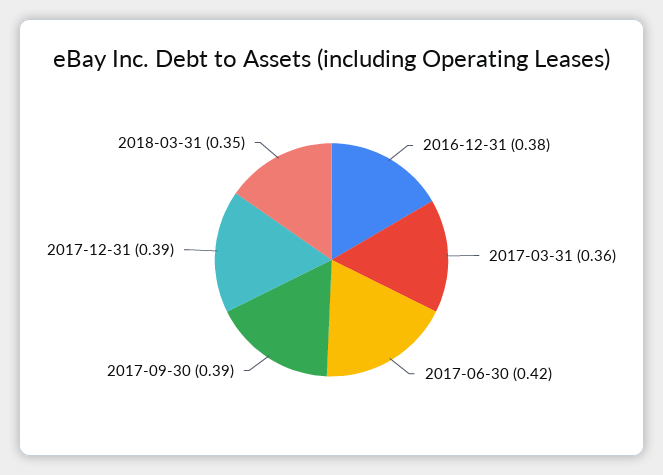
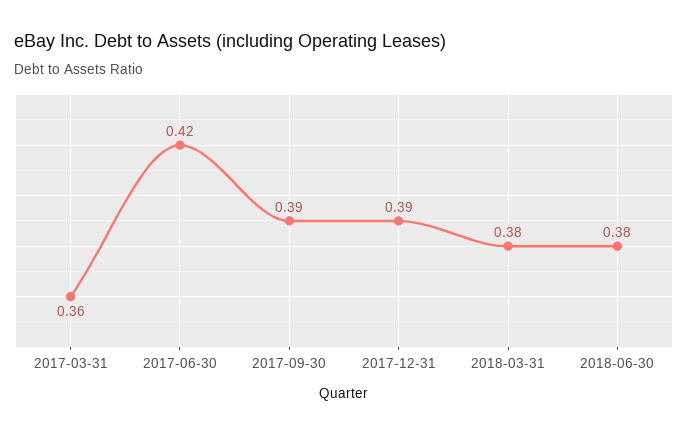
2016-12-31: 0.38 -> none
2018-03-31: 0.35 -> 0.38
2018-06-30: none -> 0.38

